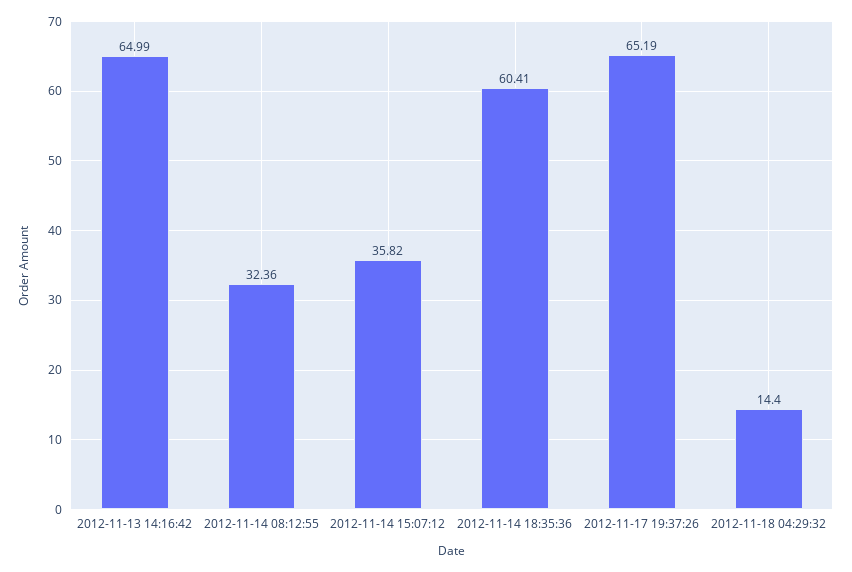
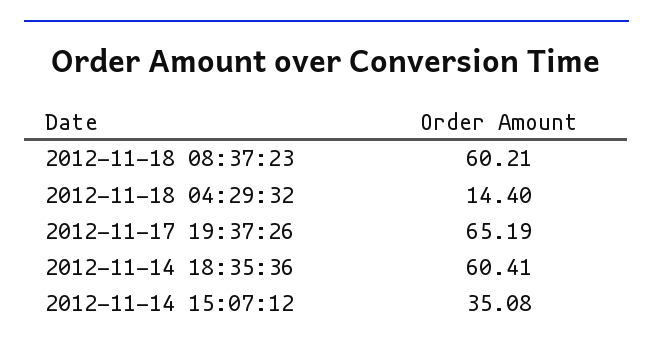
2012-11-13 14:16:42: 64.99 -> none
2012-11-14 08:12:55: 32.36 -> none
2012-11-14 15:07:12: 35.82 -> 35.08
2012-11-18 08:37:23: none -> 60.21

